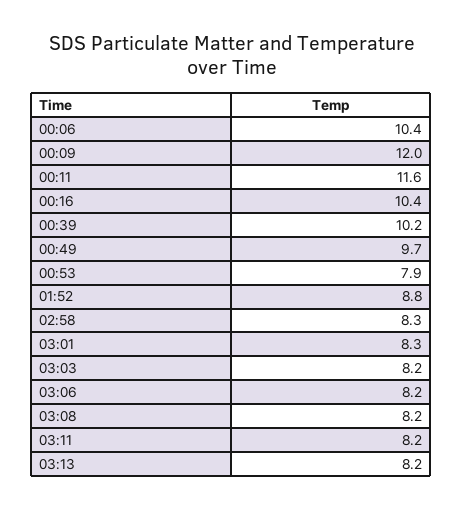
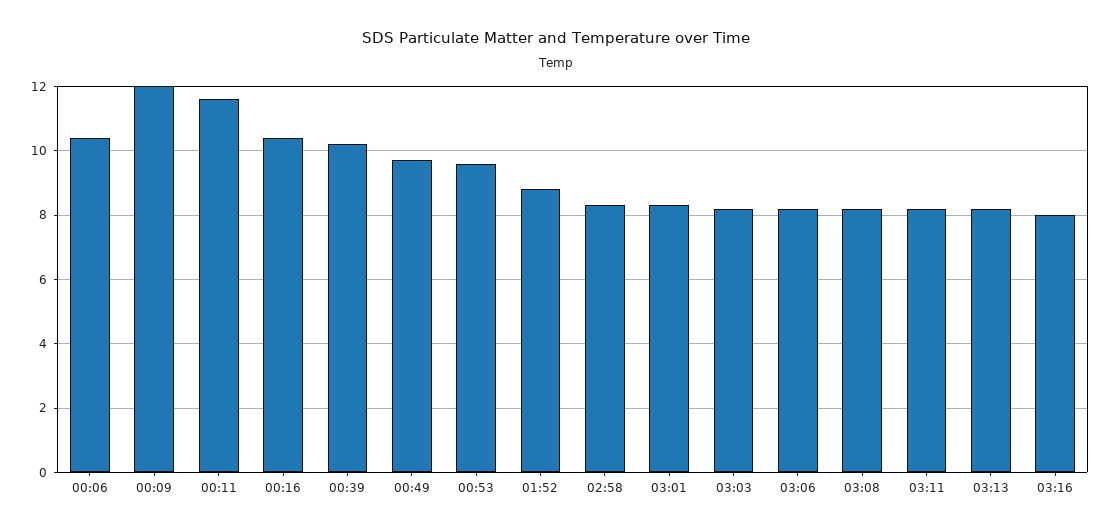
00:53: 7.9 -> 9.5
03:16: none -> 8

